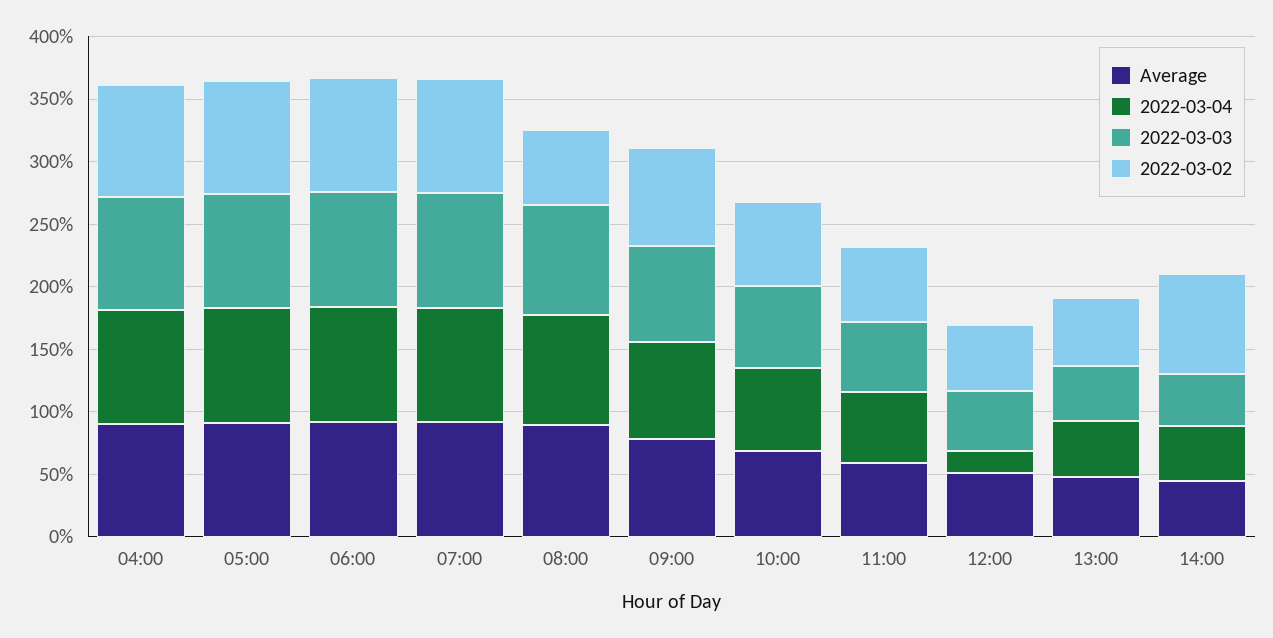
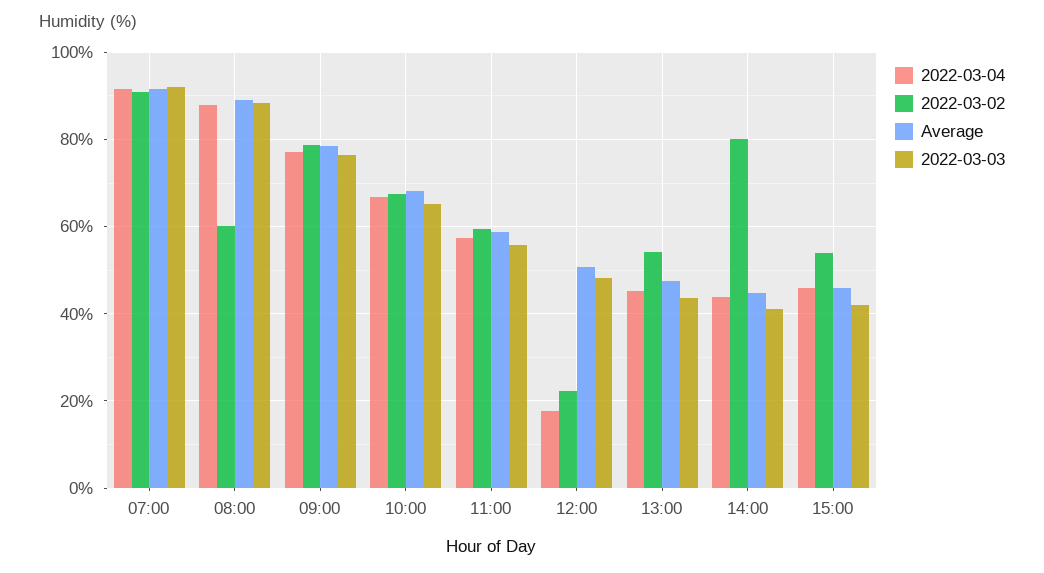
Average, 04:00: 90 -> none
2022-03-04, 04:00: 90 -> none
2022-03-03, 04:00: 90 -> none
2022-03-02, 04:00: 90 -> none
Average, 05:00: 90 -> none
2022-03-04, 05:00: 90 -> none
2022-03-03, 05:00: 90 -> none
2022-03-02, 05:00: 90 -> none
Average, 06:00: 90 -> none
2022-03-04, 06:00: 90 -> none
2022-03-03, 06:00: 90 -> none
2022-03-02, 06:00: 90 -> none
2022-03-02, 12:00: 50 -> 22
2022-03-04, 15:00: none -> 46
2022-03-02, 15:00: none -> 54
Average, 15:00: none -> 46
2022-03-03, 15:00: none -> 42

